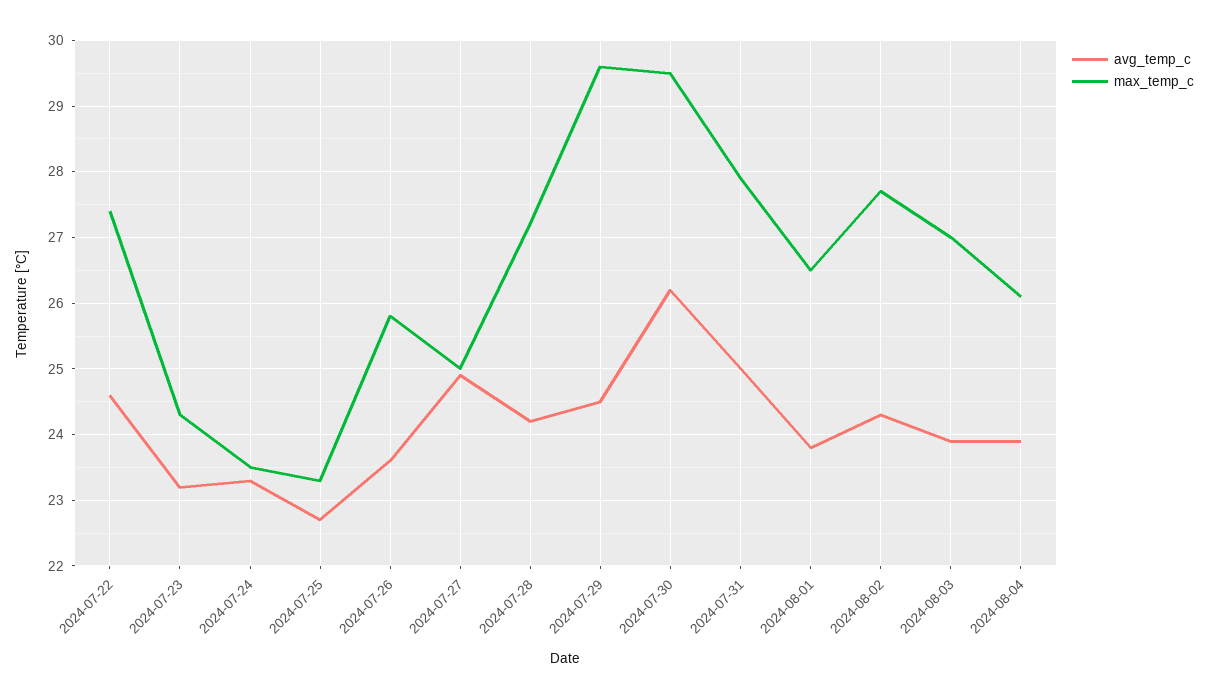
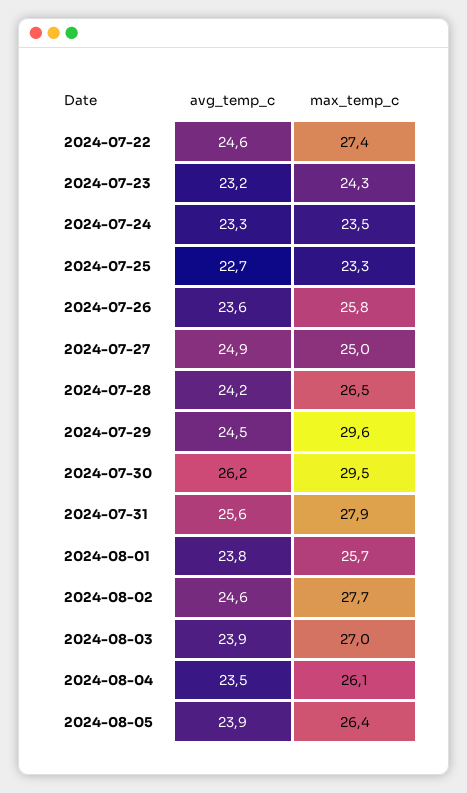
max_temp_c, 2024-07-28: 27.2 -> 26.5
avg_temp_c, 2024-07-31: 25 -> 25.6
max_temp_c, 2024-08-01: 26.5 -> 25.7
avg_temp_c, 2024-08-02: 24.3 -> 24.6
avg_temp_c, 2024-08-04: 23.9 -> 23.5
avg_temp_c, 2024-08-05: none -> 23.9
max_temp_c, 2024-08-05: none -> 26.4

